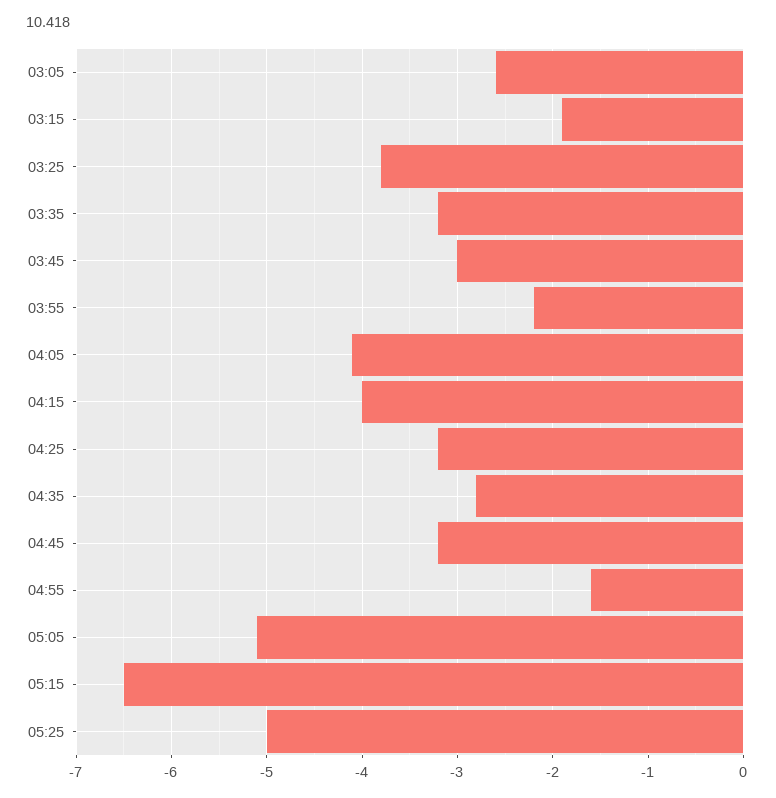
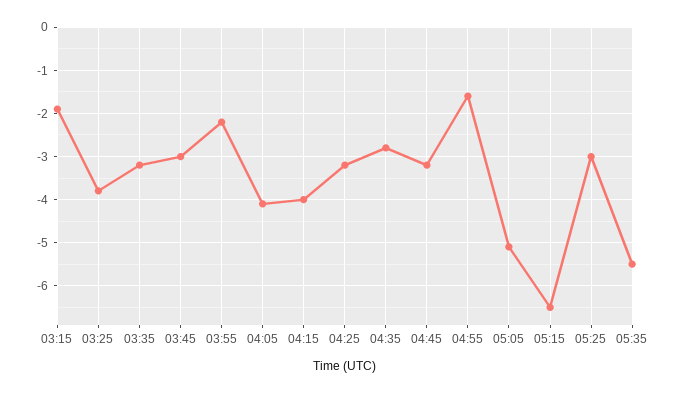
03:05: -2.6 -> none
05:25: -5 -> -3
05:35: none -> -5.5

